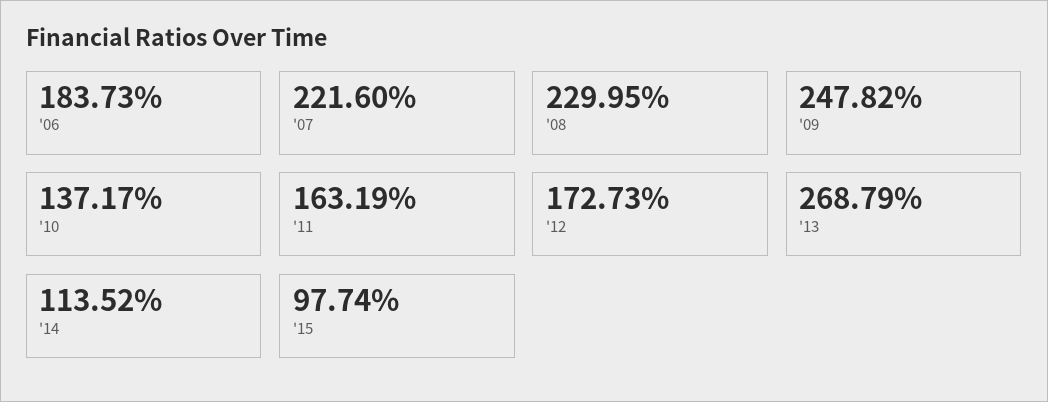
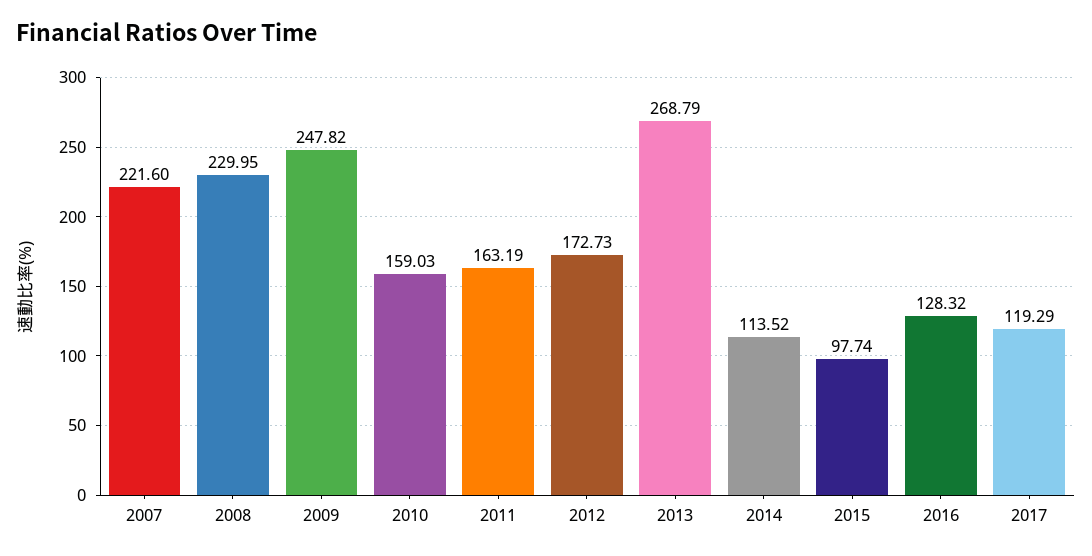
'06: 183.73 -> none
'10: 137.17 -> 159.03
2016: none -> 128.32
2017: none -> 119.29

